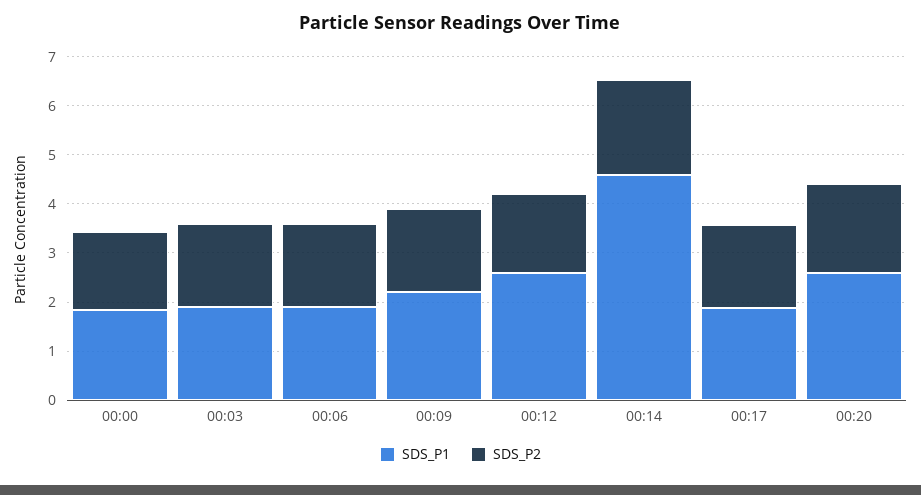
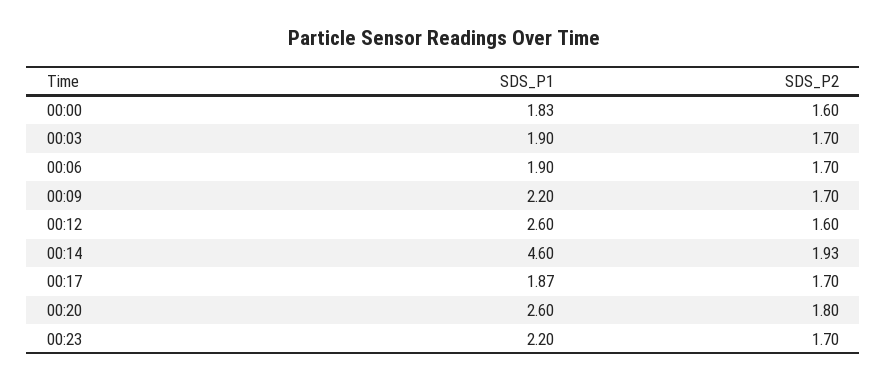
SDS_P1, 00:23: none -> 2.2
SDS_P2, 00:23: none -> 1.7

